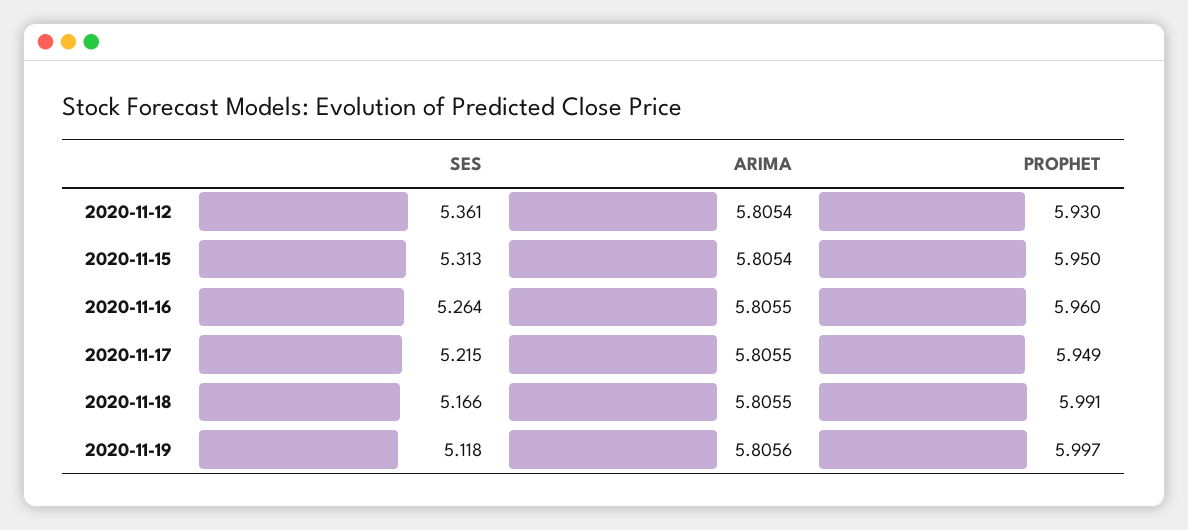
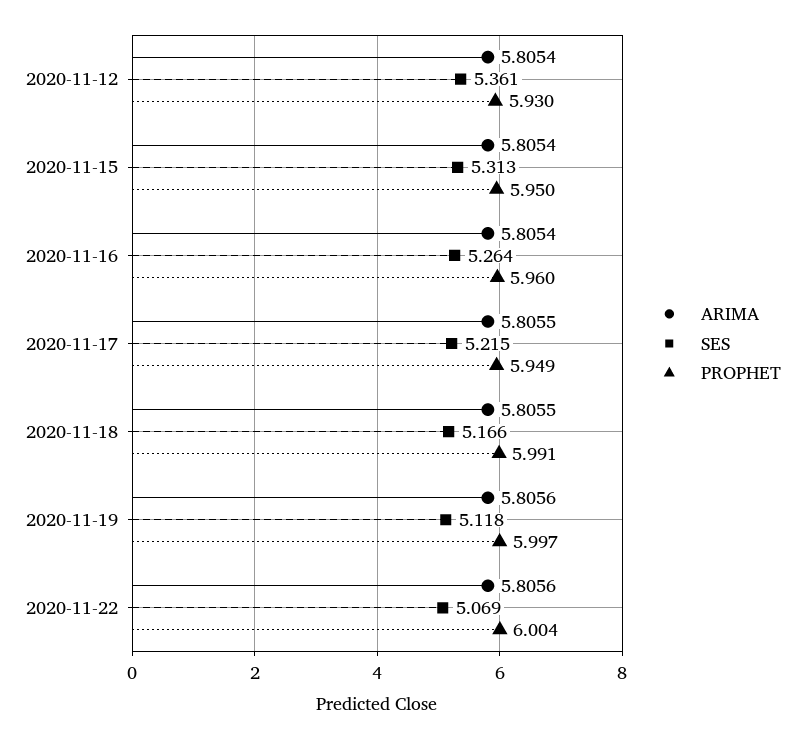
ARIMA, 2020-11-16: 5.8055 -> 5.8054
ARIMA, 2020-11-22: none -> 5.8056
SES, 2020-11-22: none -> 5.069
PROPHET, 2020-11-22: none -> 6.004

